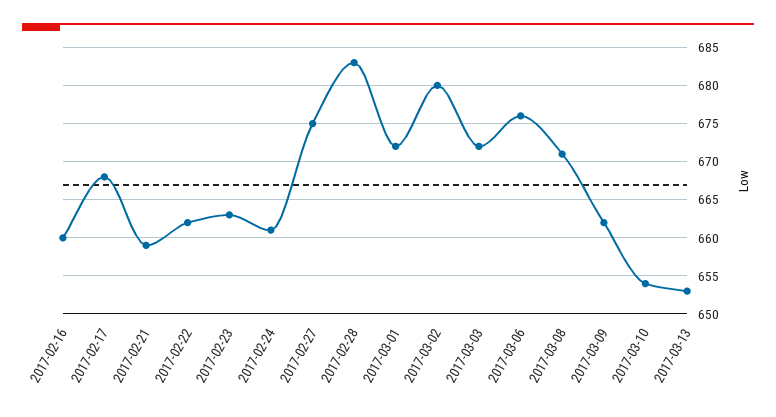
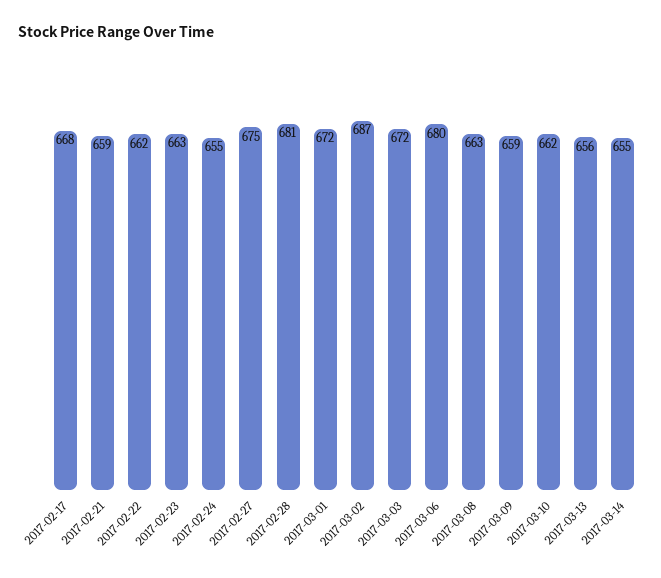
2017-02-16: 660 -> none
2017-02-24: 661 -> 655
2017-02-28: 683 -> 681
2017-03-02: 680 -> 687
2017-03-06: 676 -> 680
2017-03-08: 671 -> 663
2017-03-09: 662 -> 659
2017-03-10: 654 -> 662
2017-03-13: 653 -> 656
2017-03-14: none -> 655

